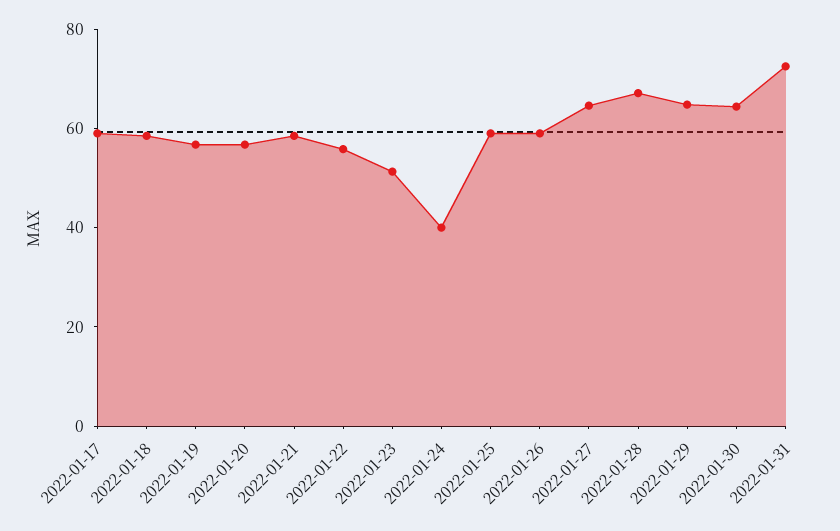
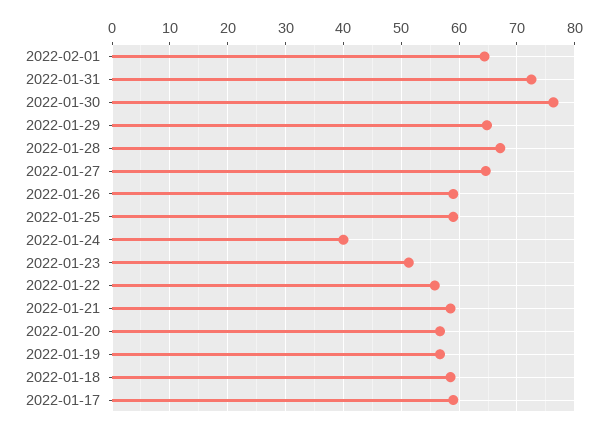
2022-01-30: 65 -> 76
2022-02-01: none -> 64

